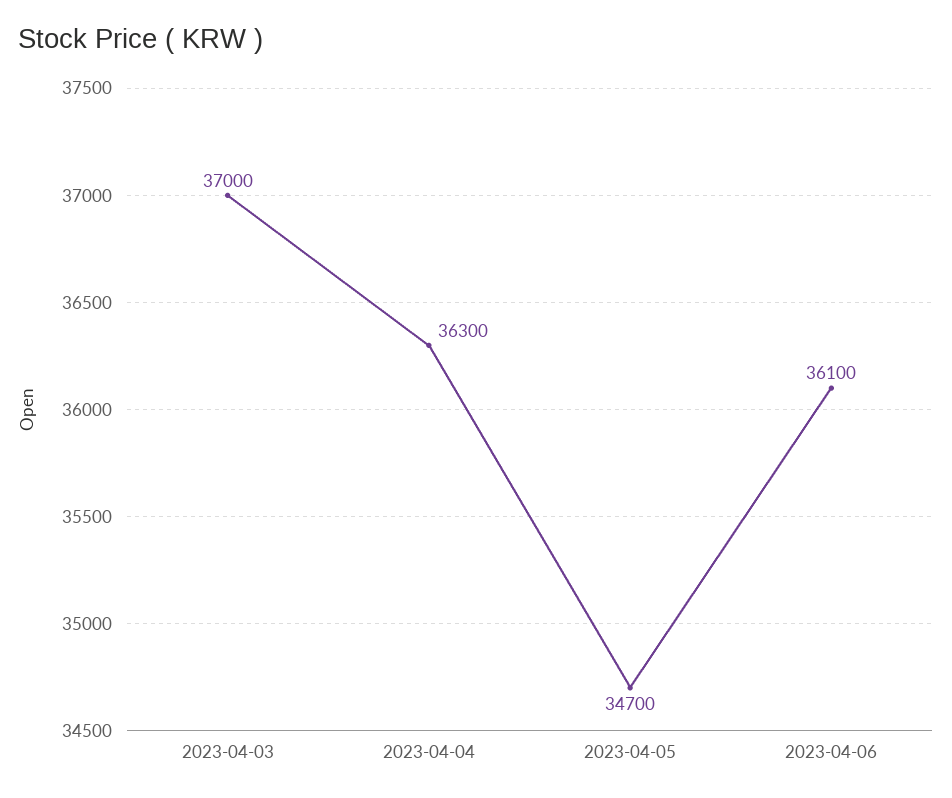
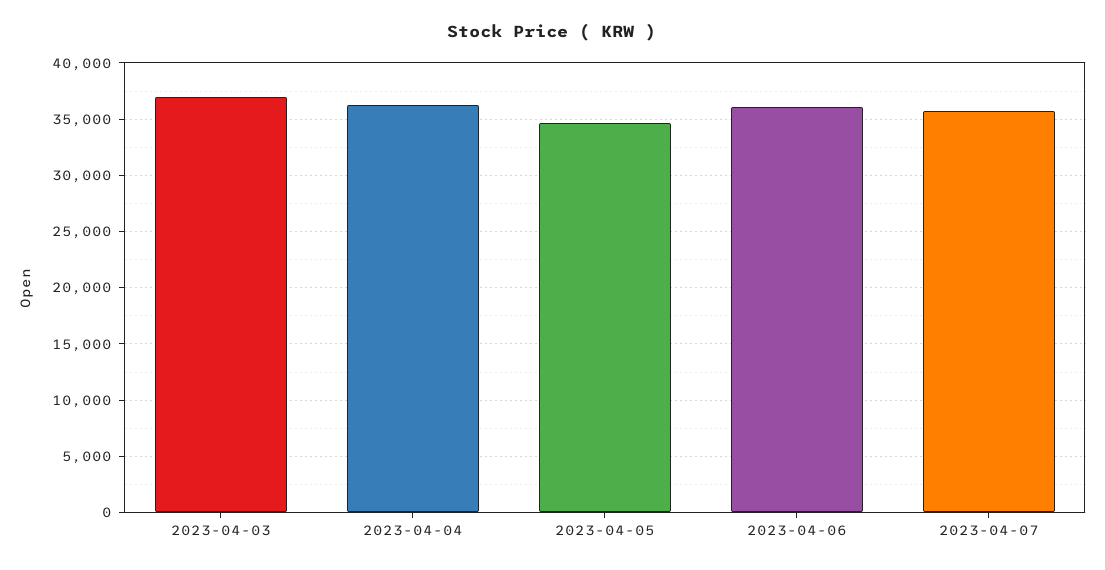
2023-04-07: none -> 36000

